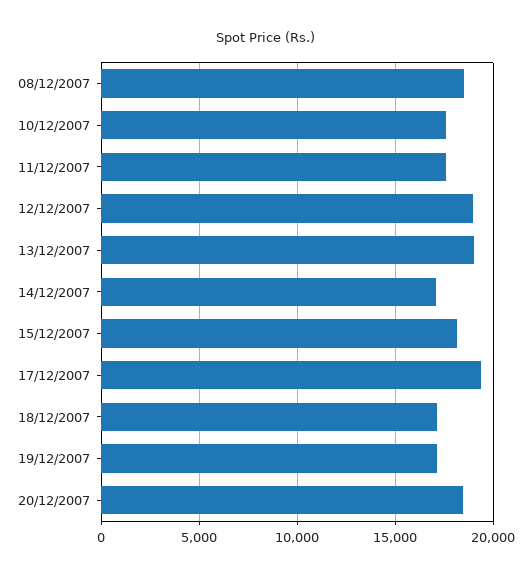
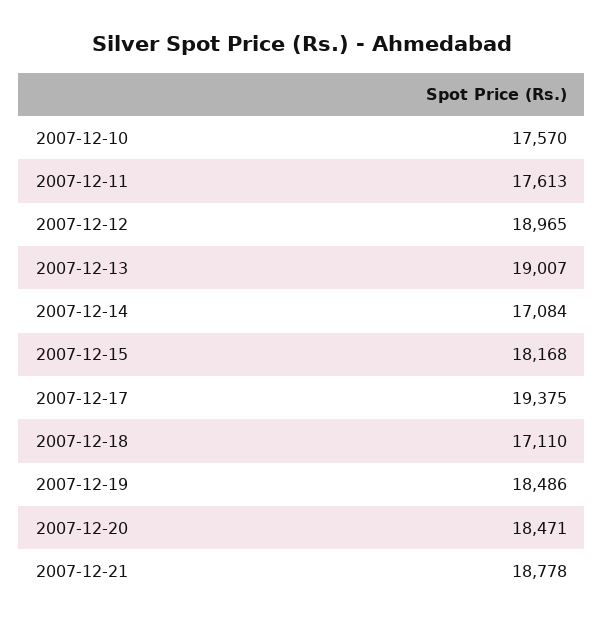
08/12/2007: 18500 -> none
19/12/2007: 17000 -> 18486
2007-12-21: none -> 18778

